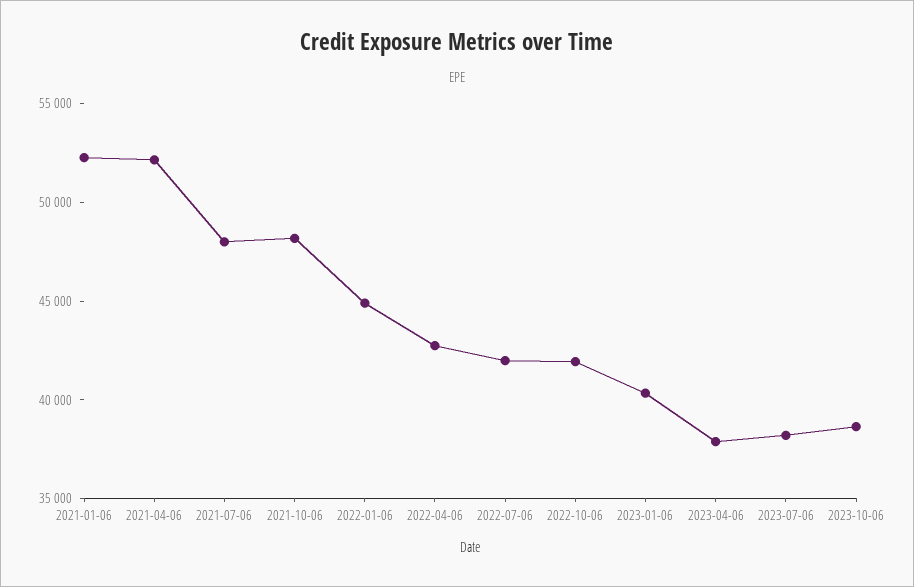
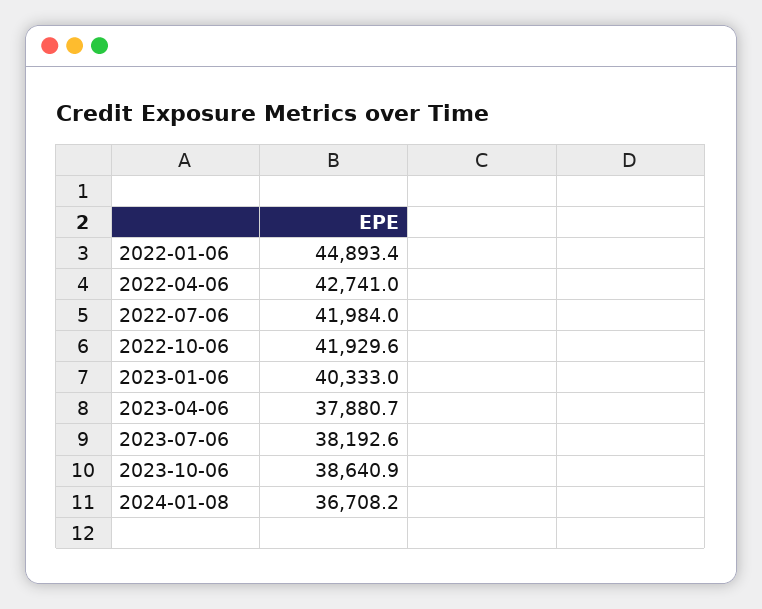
2021-01-06: 52000 -> none
2021-04-06: 52000 -> none
2021-07-06: 48000 -> none
2021-10-06: 48000 -> none
2024-01-08: none -> 36708.2

